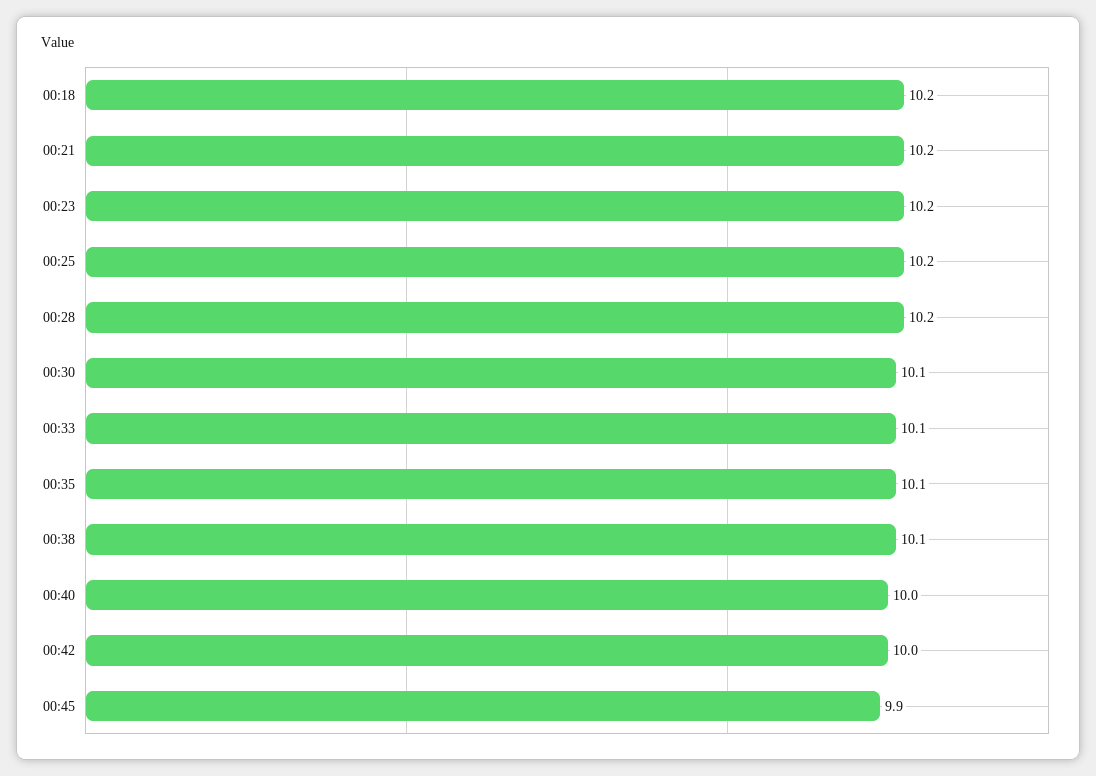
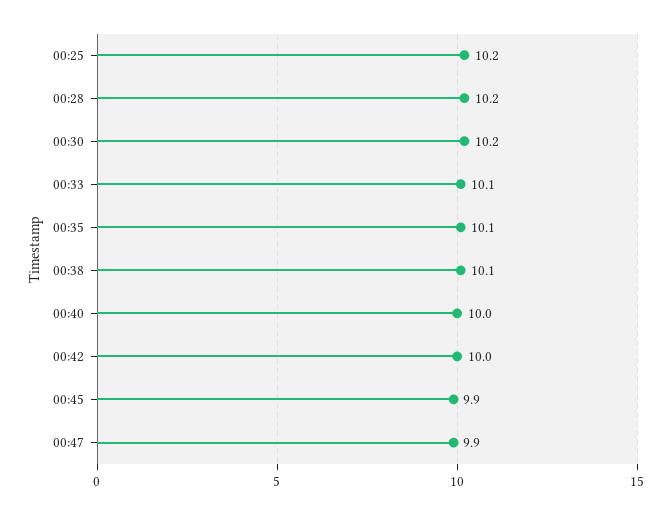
00:18: 10.2 -> none
00:21: 10.2 -> none
00:23: 10.2 -> none
00:30: 10.1 -> 10.2
00:47: none -> 9.9

